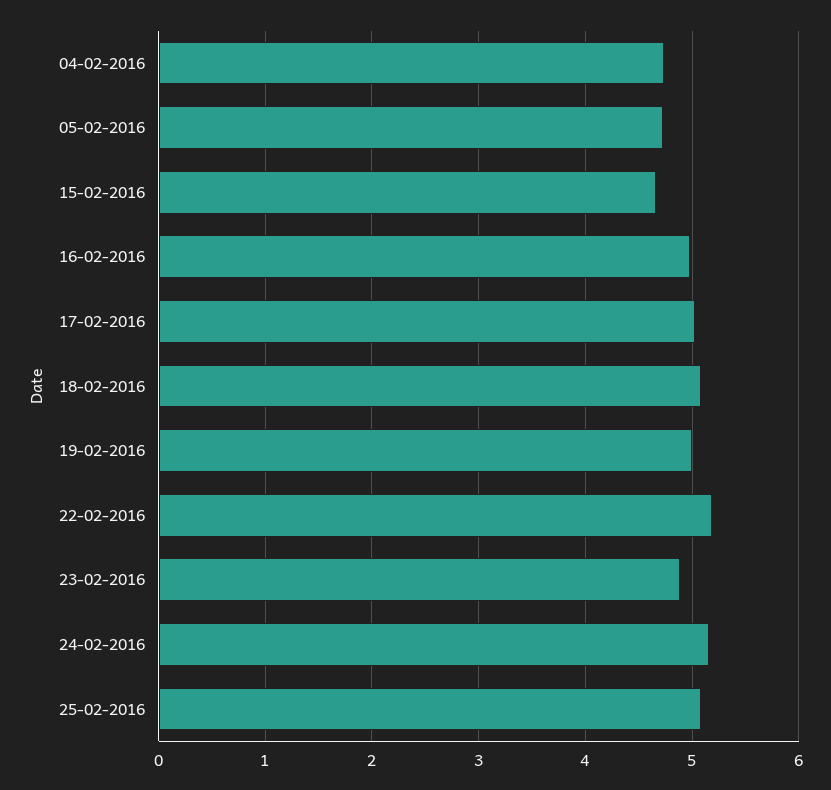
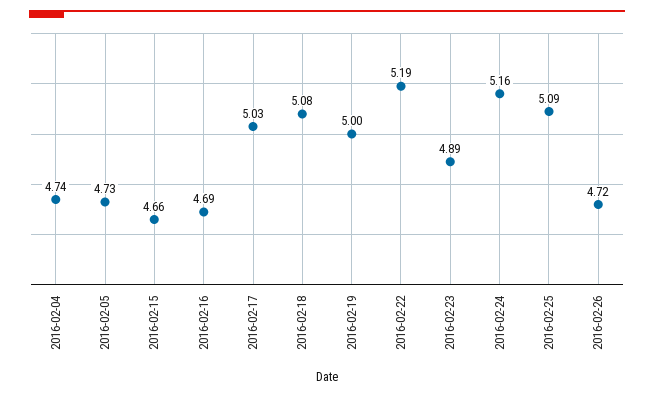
16-02-2016: 5 -> 4.69
2016-02-26: none -> 4.72

